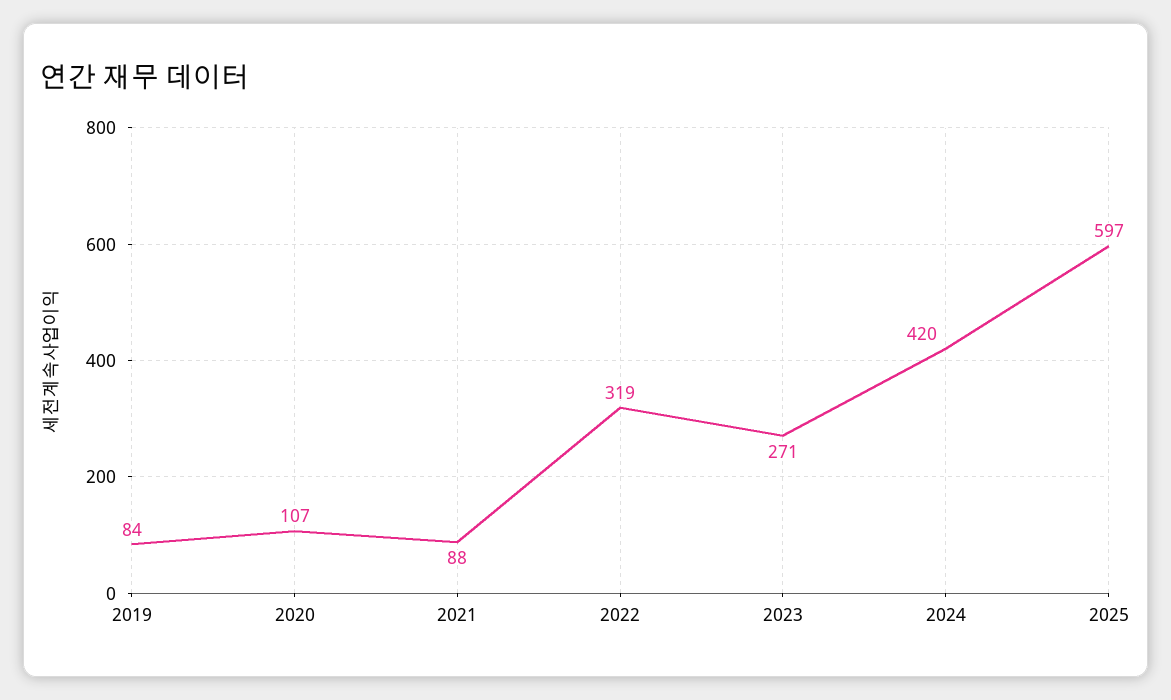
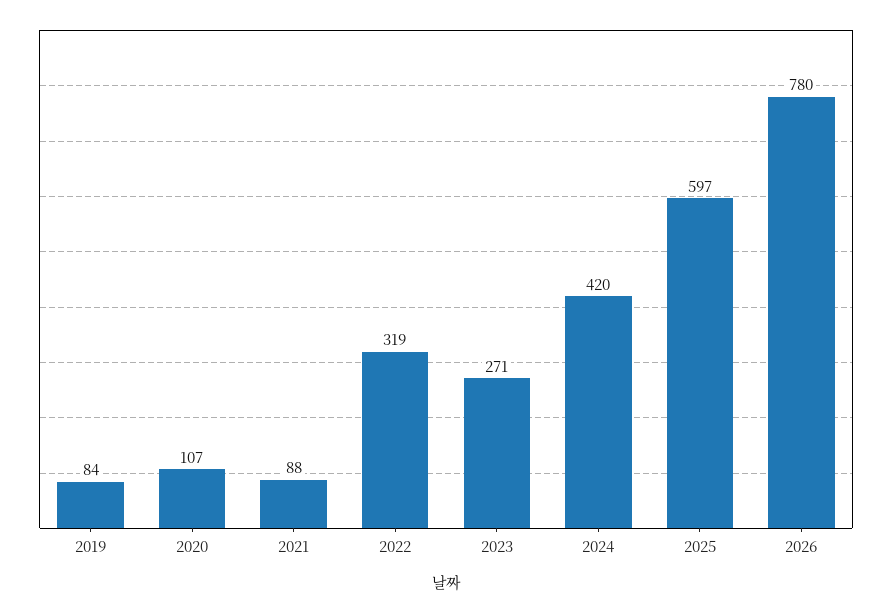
2026: none -> 780

